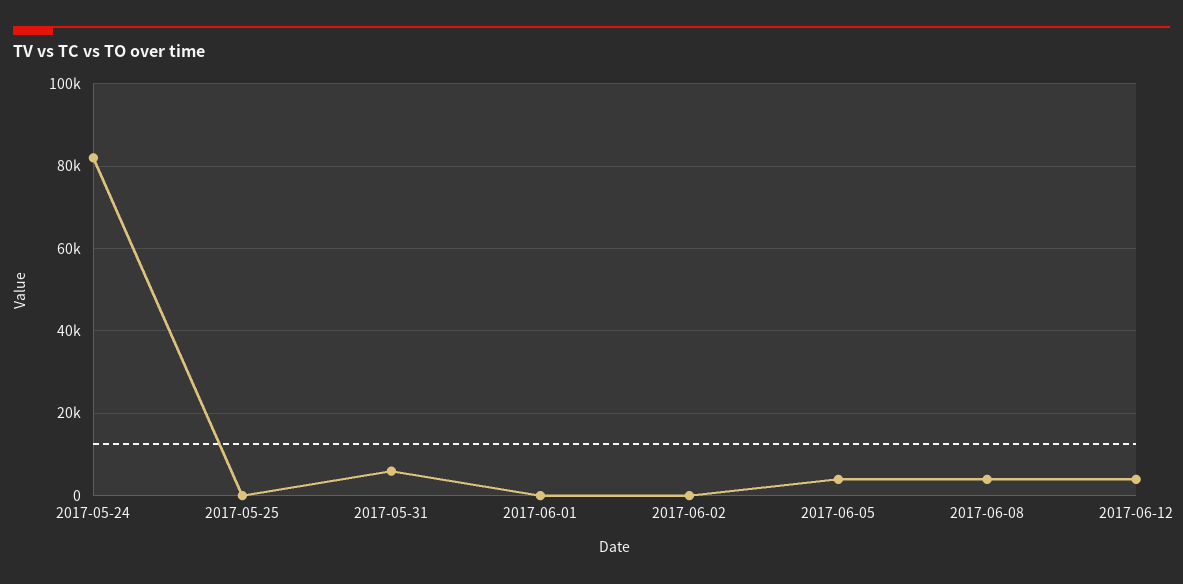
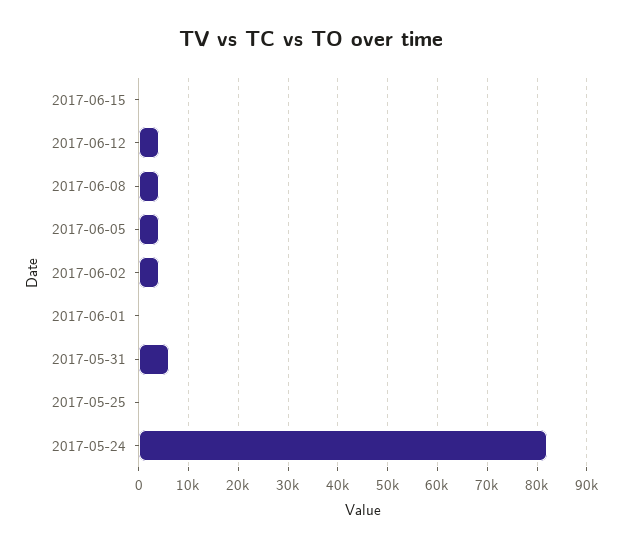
2017-06-02: 0 -> 4000
2017-06-15: none -> 0

